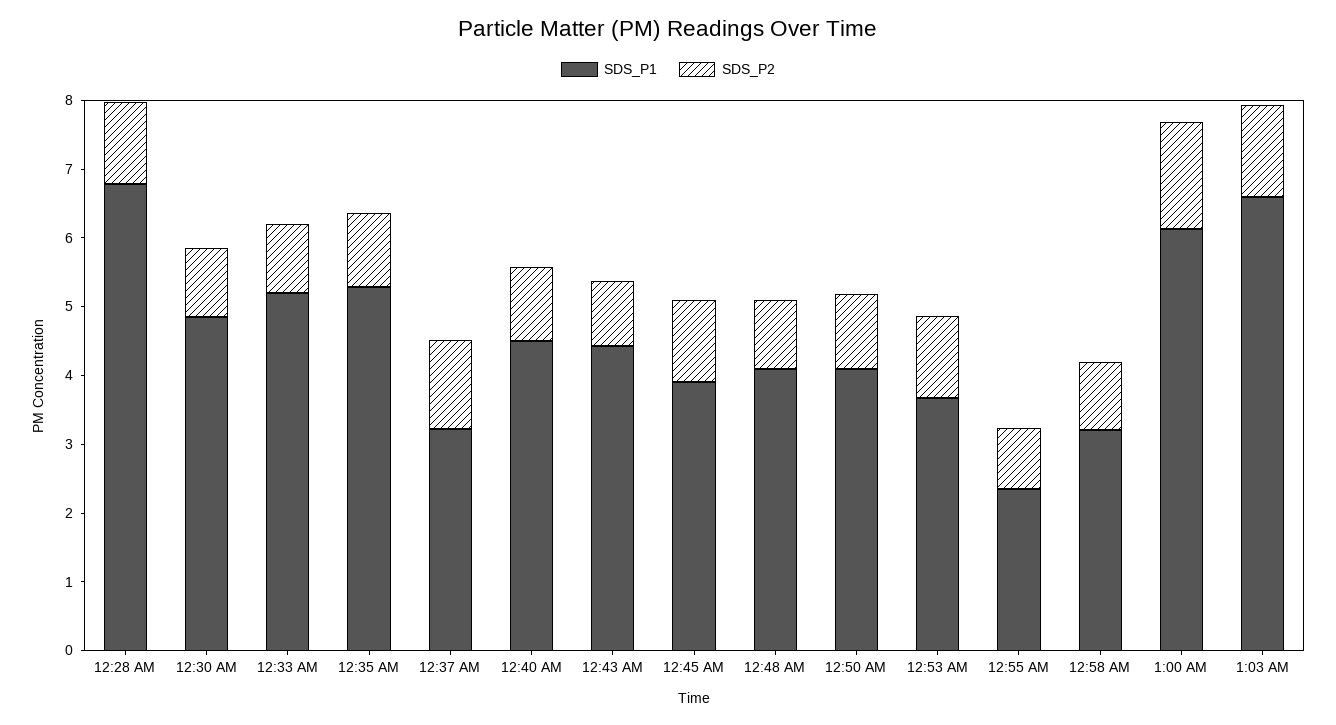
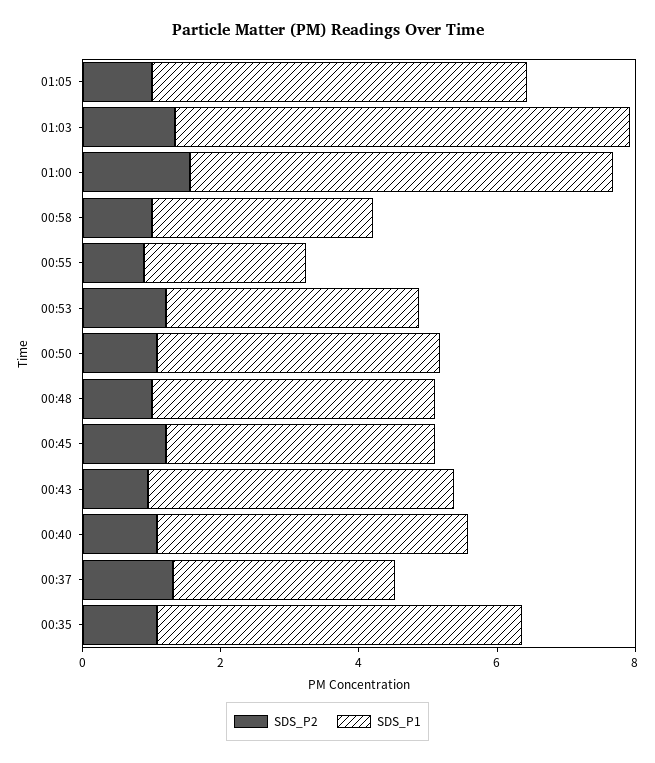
SDS_P1, 12:28 AM: 6.8 -> none
SDS_P2, 12:28 AM: 1.2 -> none
SDS_P1, 12:30 AM: 4.8 -> none
SDS_P2, 12:30 AM: 1 -> none
SDS_P1, 12:33 AM: 5.2 -> none
SDS_P2, 12:33 AM: 1 -> none
SDS_P2, 01:05: none -> 1
SDS_P1, 01:05: none -> 5.5

